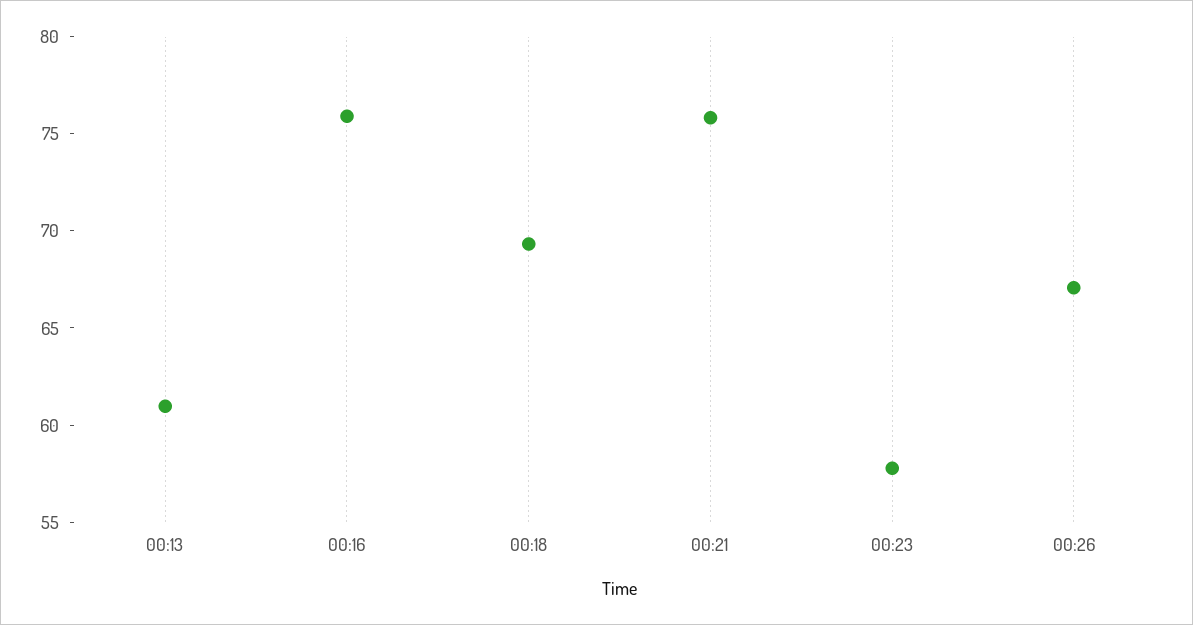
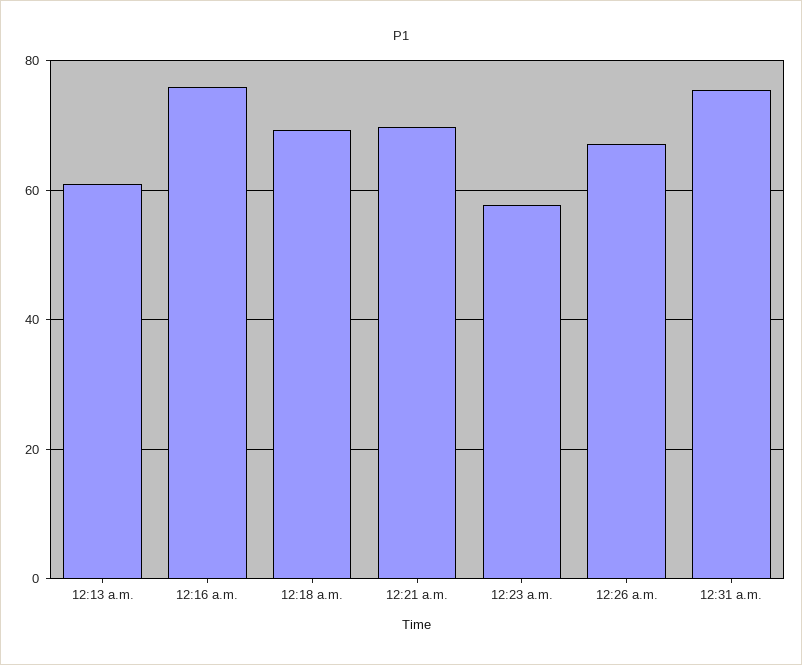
00:21: 76 -> 70
12:31 a.m.: none -> 76

